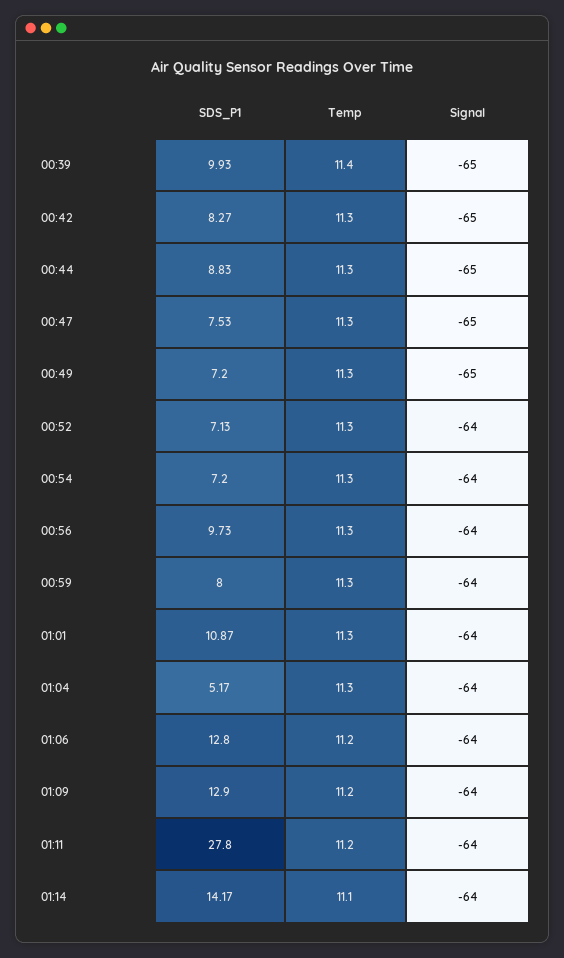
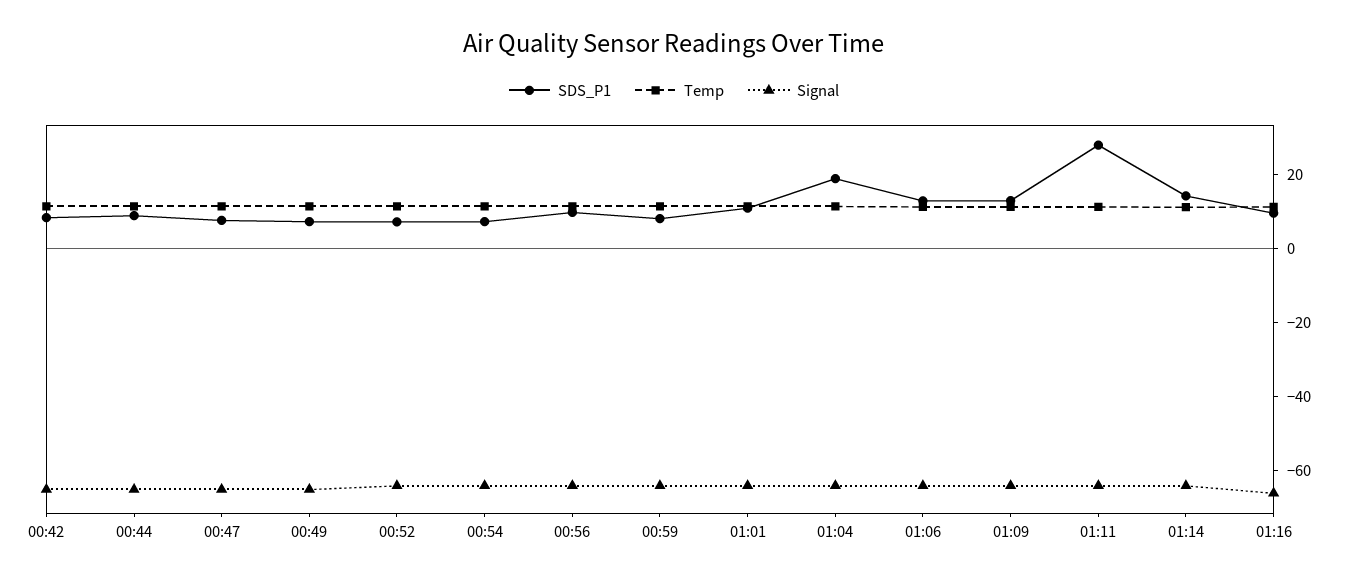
SDS_P1, 00:39: 9.93 -> none
Temp, 00:39: 11.4 -> none
Signal, 00:39: -65 -> none
SDS_P1, 01:04: 5.17 -> 20
SDS_P1, 01:16: none -> 10
Temp, 01:16: none -> 10
Signal, 01:16: none -> -65

